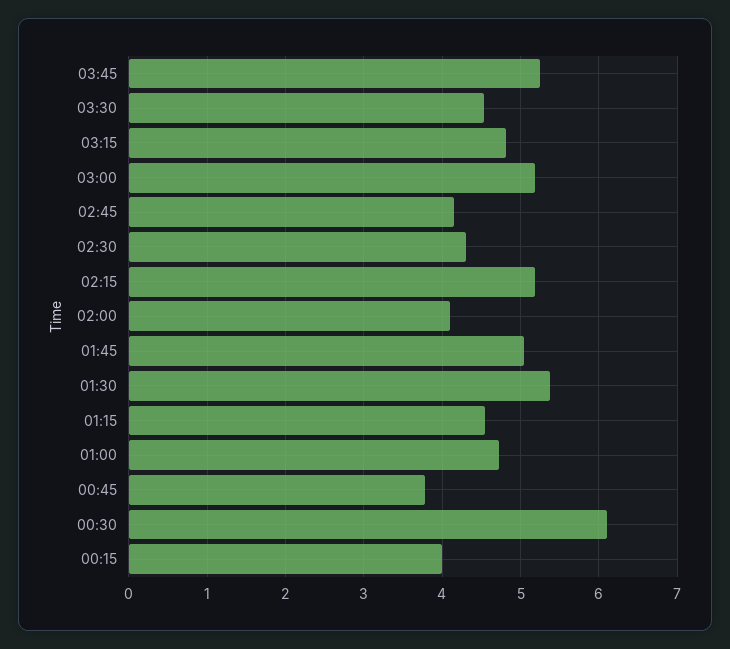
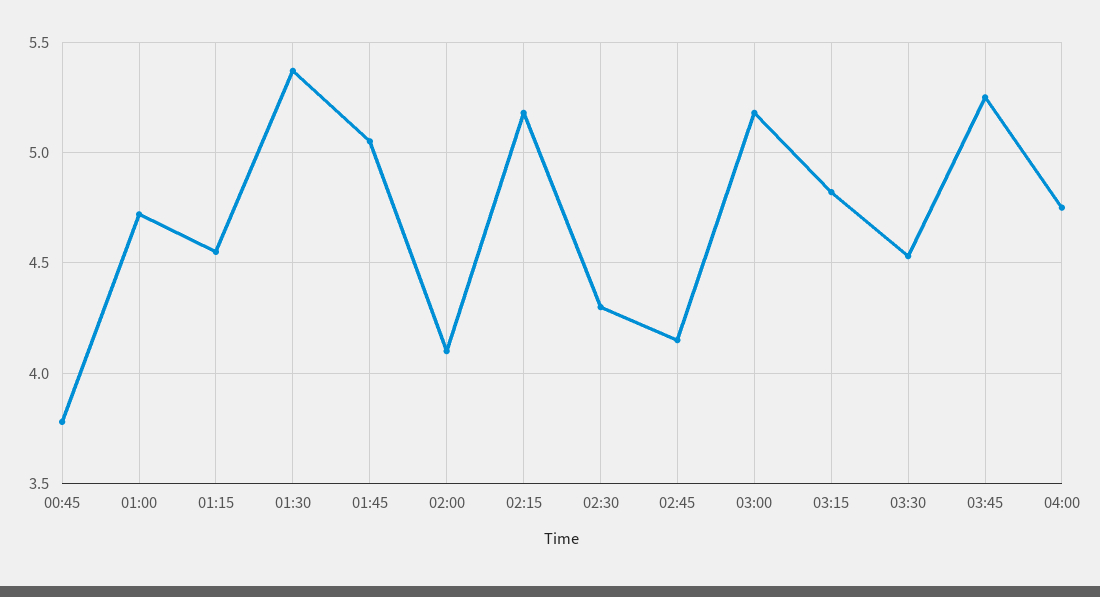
00:30: 6.1 -> none
00:15: 4 -> none
04:00: none -> 4.75

